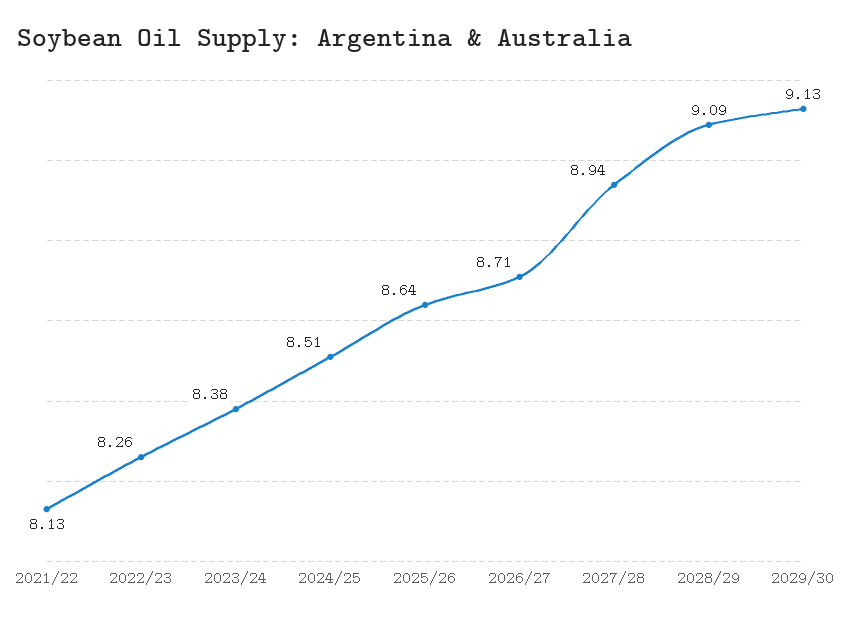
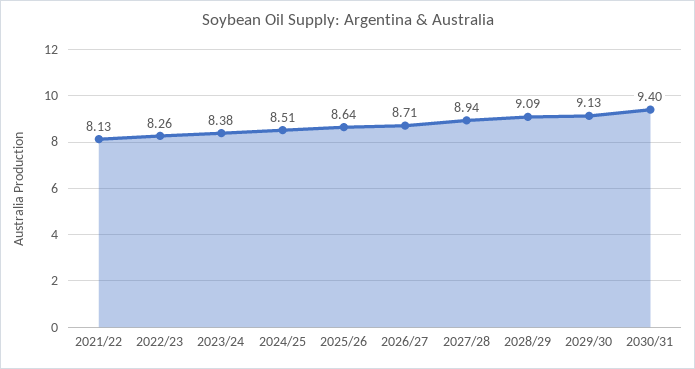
2030/31: none -> 9.4

